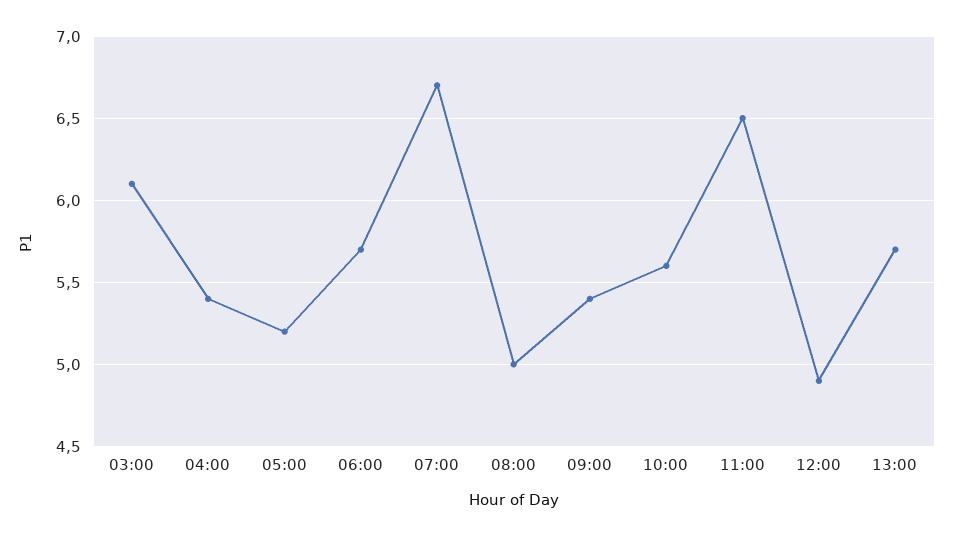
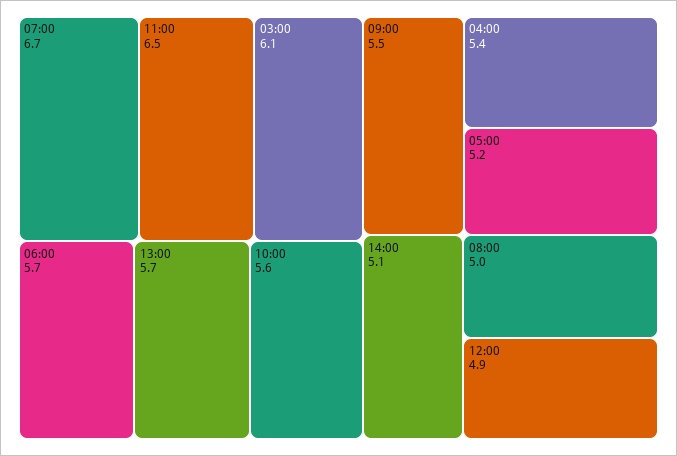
09:00: 5.4 -> 5.5
14:00: none -> 5.1

